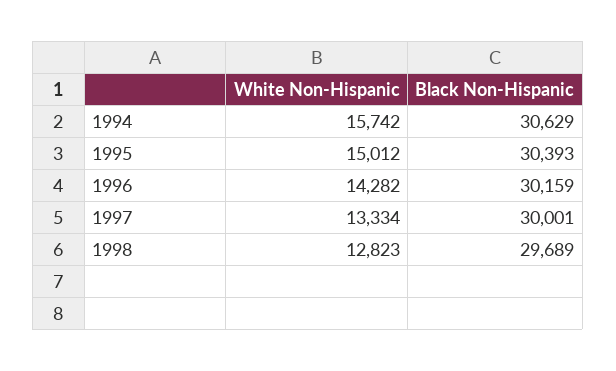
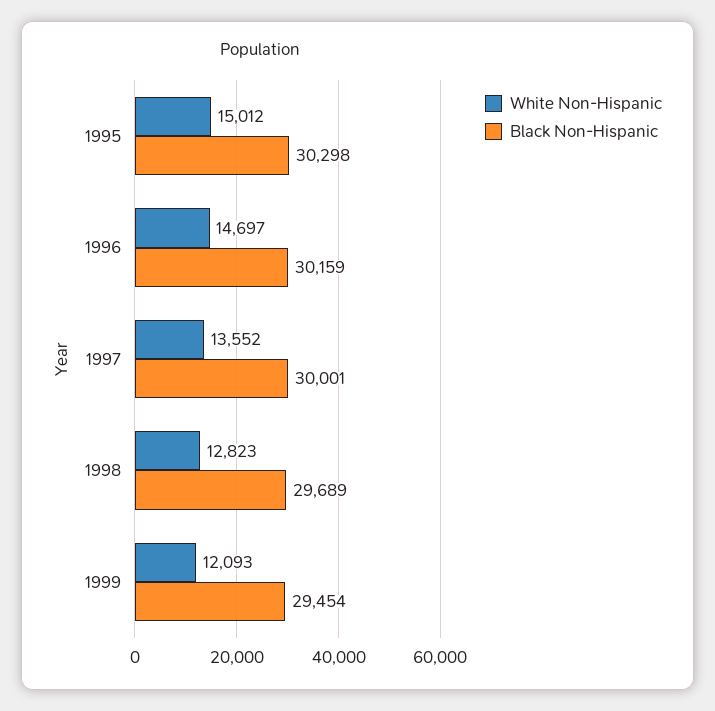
White Non-Hispanic, 1994: 15742 -> none
Black Non-Hispanic, 1994: 30629 -> none
Black Non-Hispanic, 1995: 30393 -> 30298
White Non-Hispanic, 1996: 14282 -> 14697
White Non-Hispanic, 1997: 13334 -> 13552
White Non-Hispanic, 1999: none -> 12093
Black Non-Hispanic, 1999: none -> 29454

